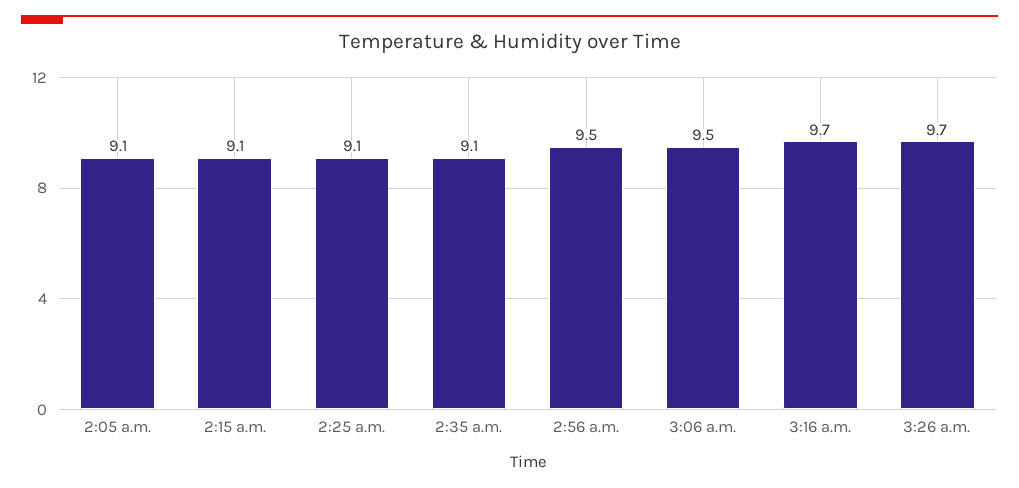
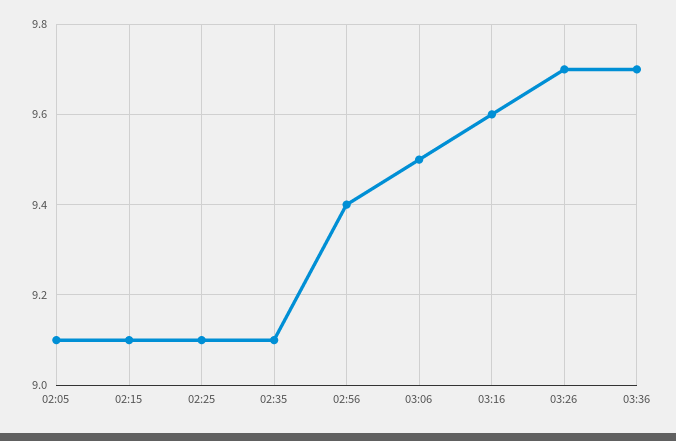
2:56 a.m.: 9.5 -> 9.4
3:16 a.m.: 9.7 -> 9.6
03:36: none -> 9.7

